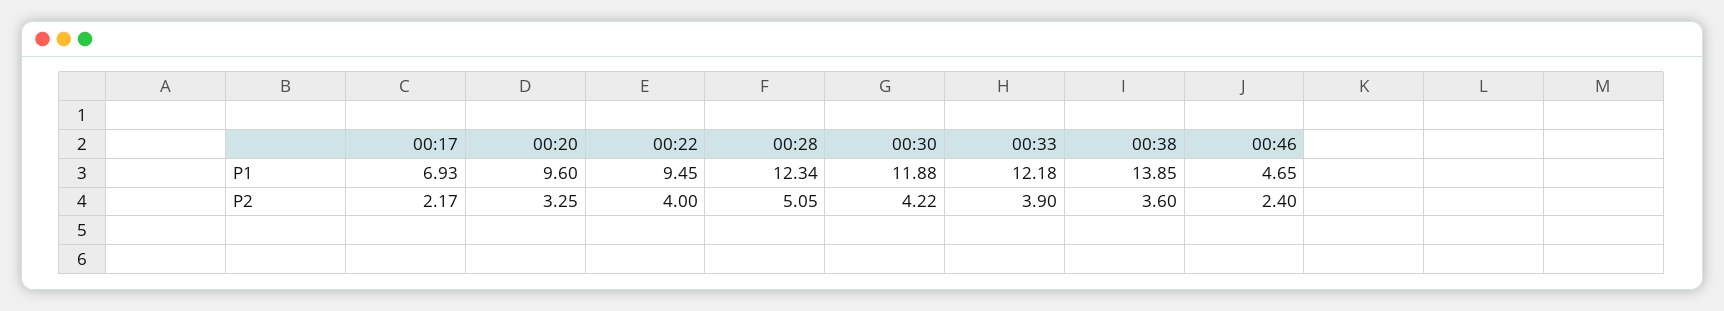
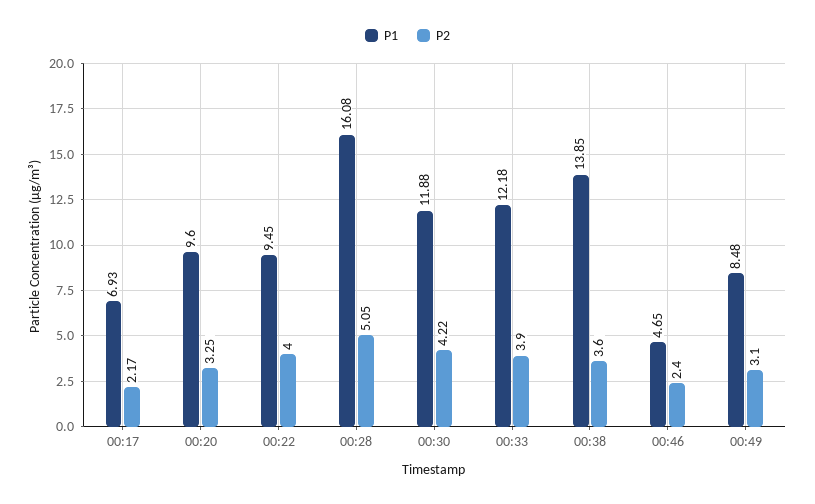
P1, 00:28: 12.34 -> 16.08
P1, 00:49: none -> 8.48
P2, 00:49: none -> 3.1

